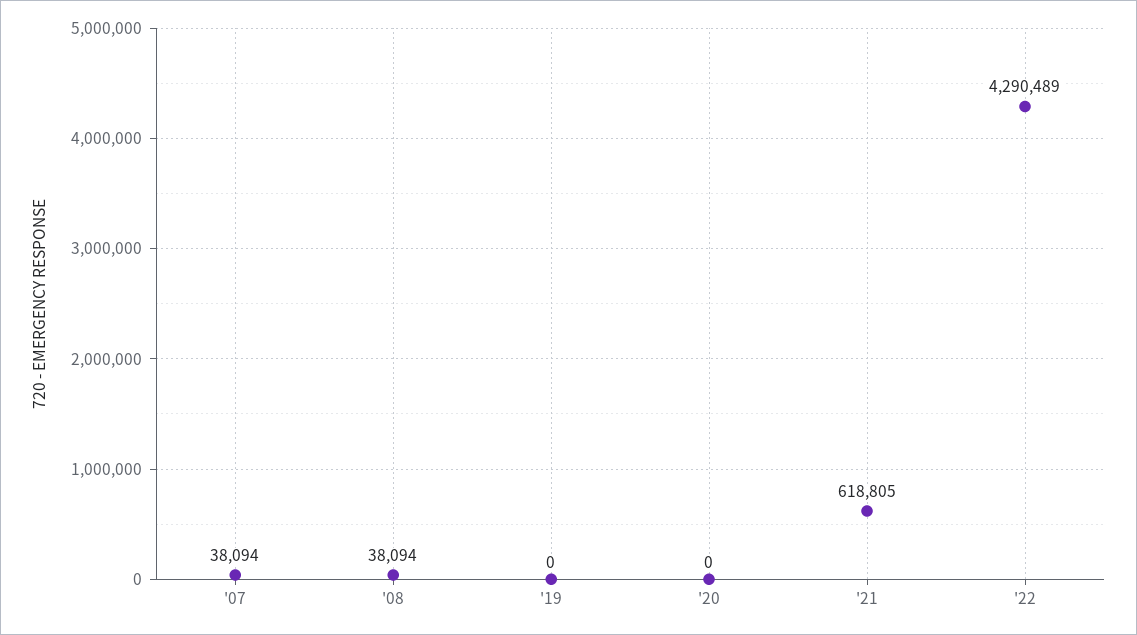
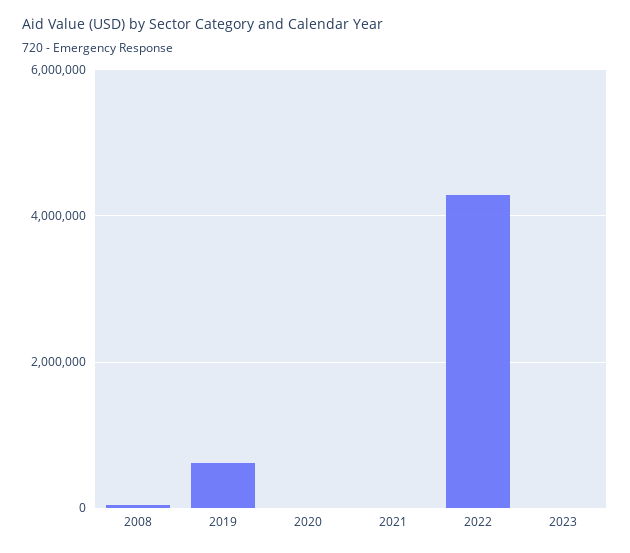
'07: 38094 -> none
'19: 0 -> 600000
'21: 618805 -> 0
2023: none -> 0

